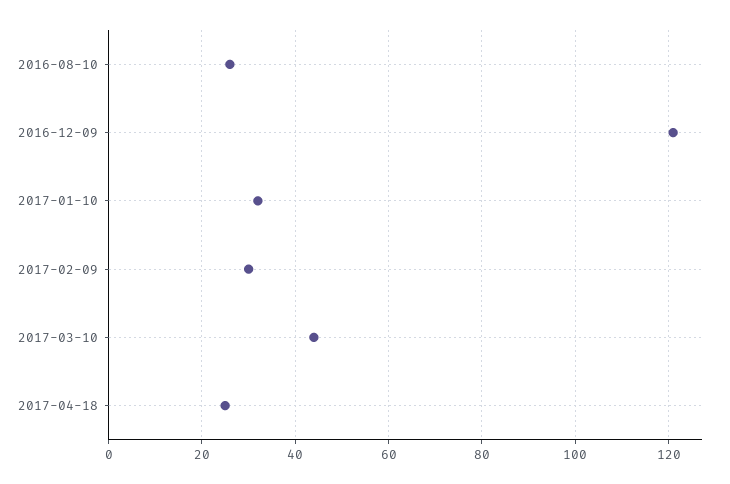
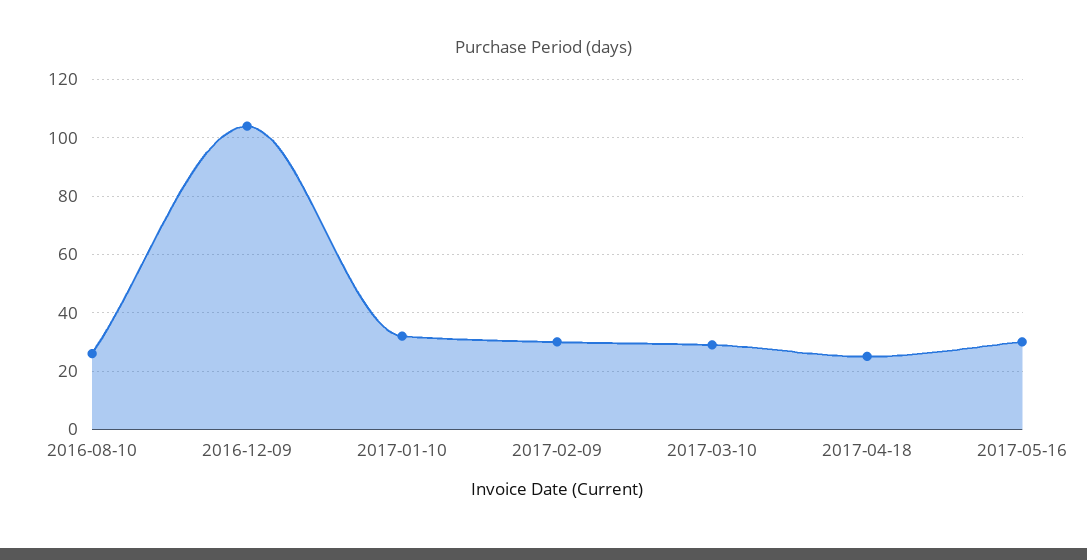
2016-12-09: 120 -> 105
2017-03-10: 45 -> 30
2017-05-16: none -> 30

